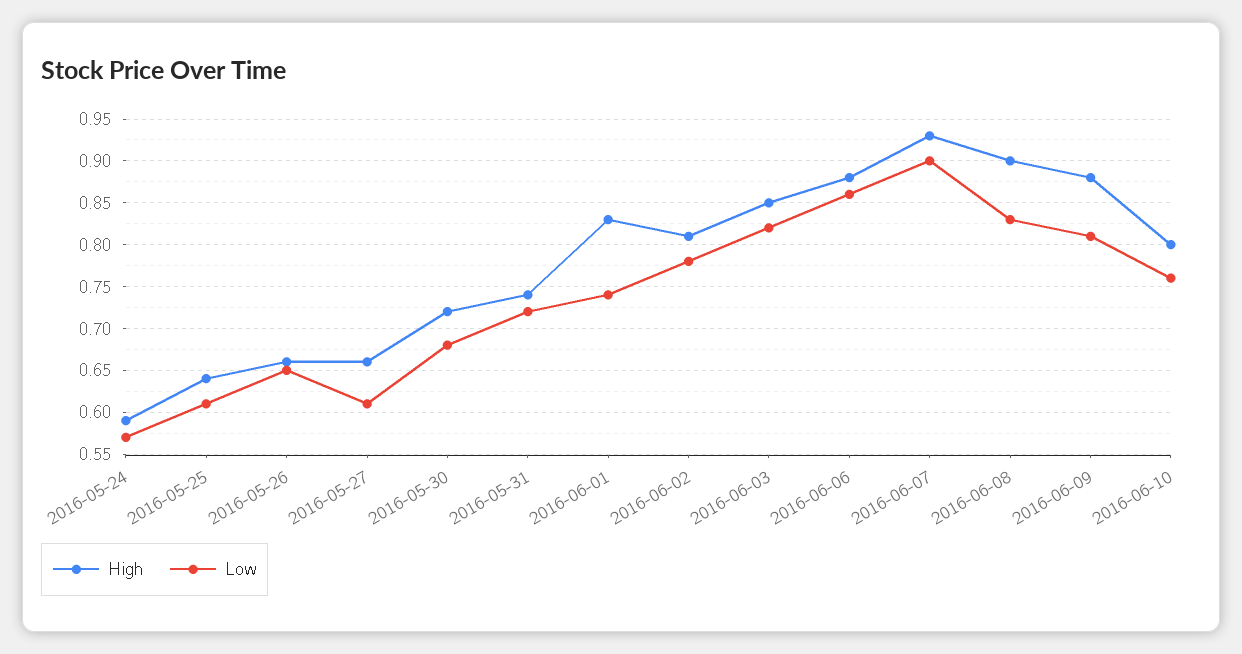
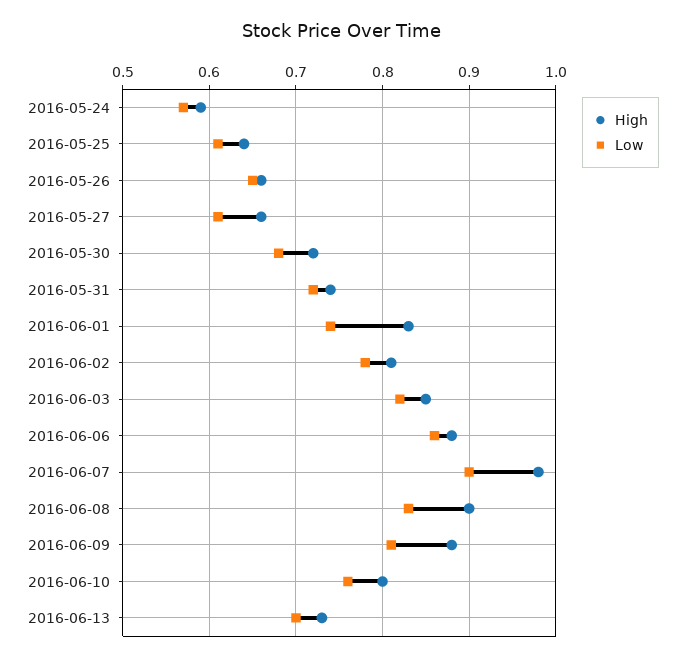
High, 2016-06-07: 0.93 -> 0.98
High, 2016-06-13: none -> 0.73
Low, 2016-06-13: none -> 0.7

